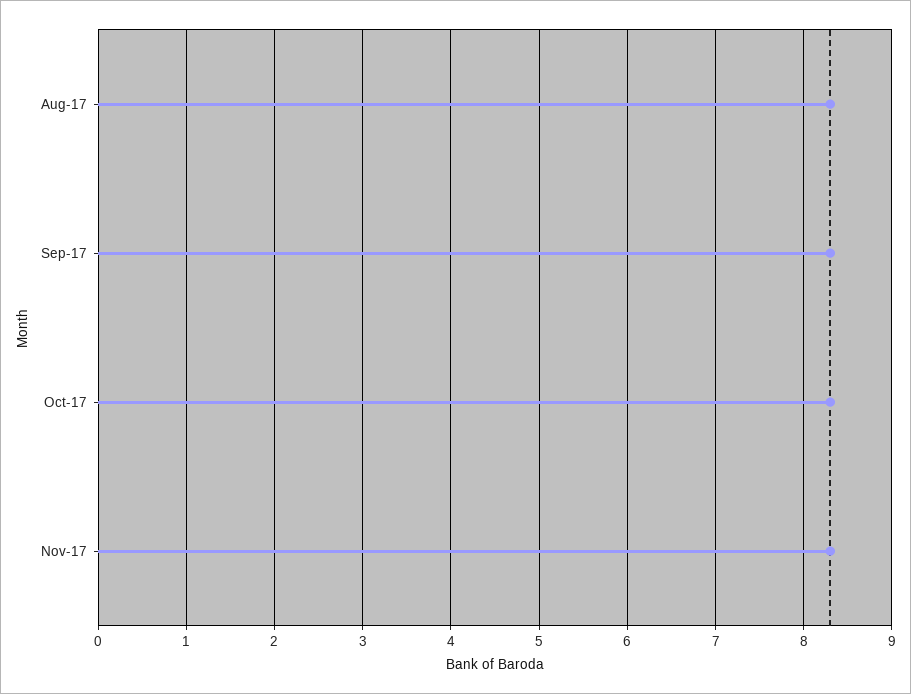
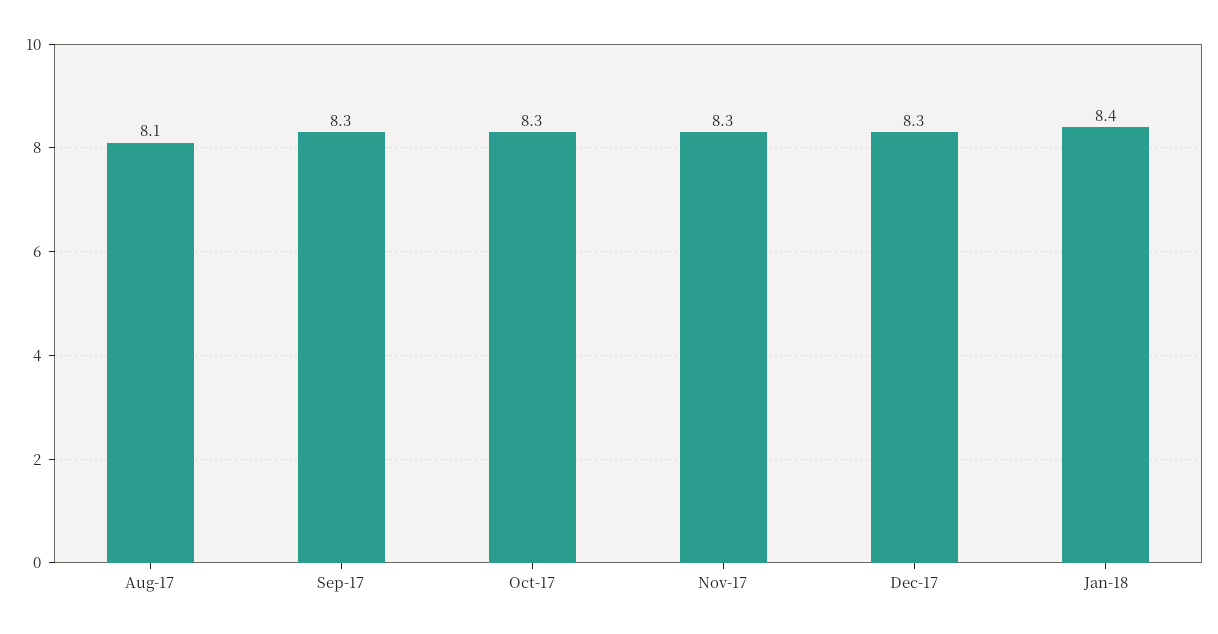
Aug-17: 8.3 -> 8.1
Dec-17: none -> 8.3
Jan-18: none -> 8.4

